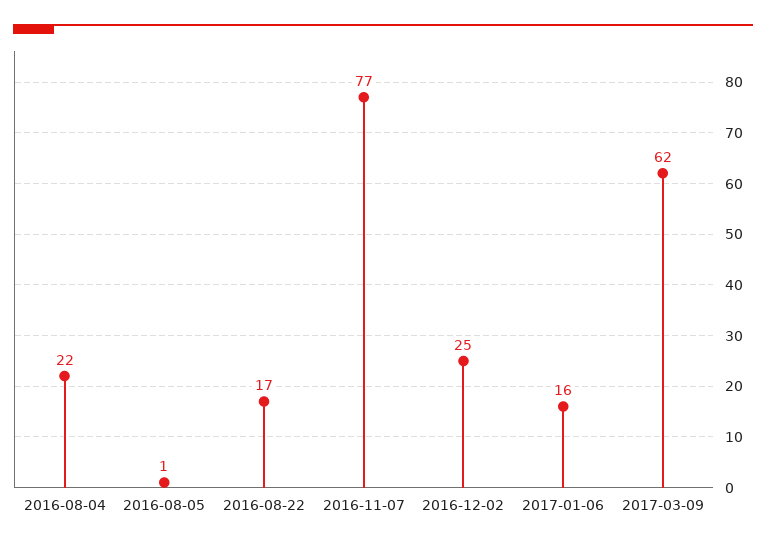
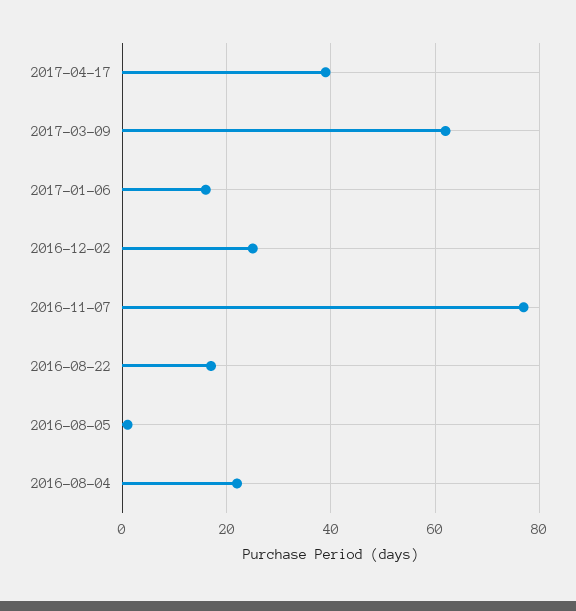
2017-04-17: none -> 40

